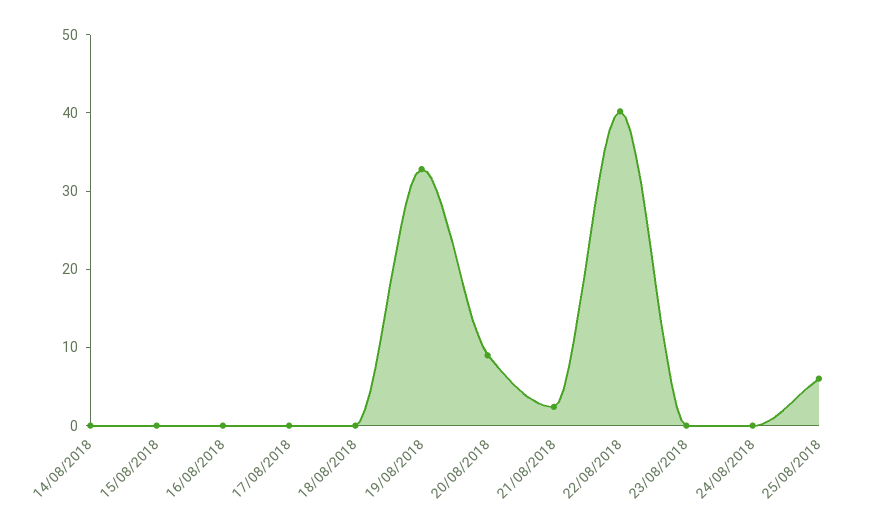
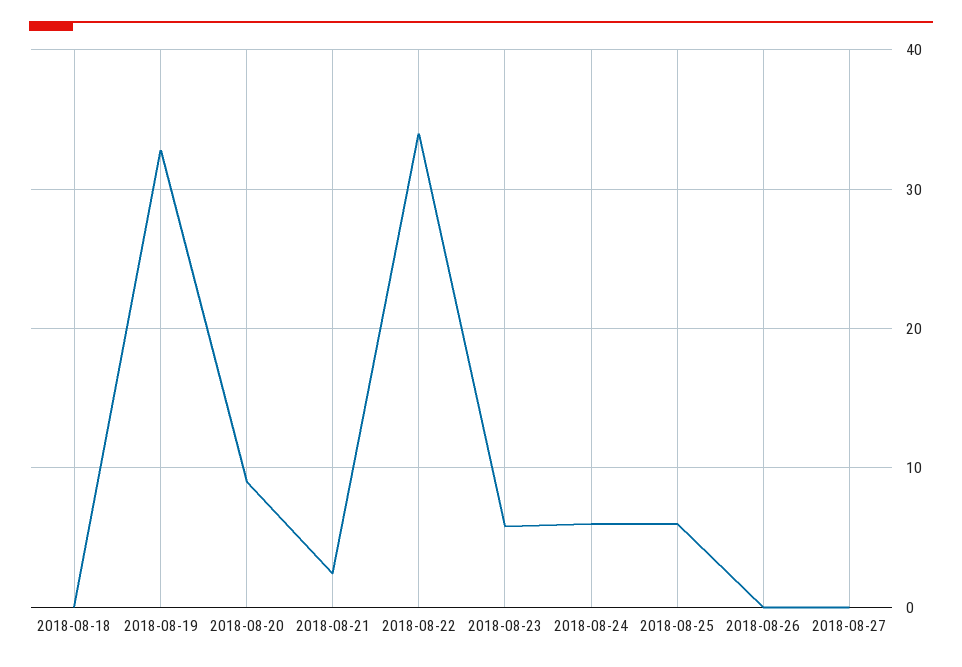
14/08/2018: 0 -> none
15/08/2018: 0 -> none
16/08/2018: 0 -> none
17/08/2018: 0 -> none
22/08/2018: 40 -> 34
23/08/2018: 0 -> 6
24/08/2018: 0 -> 6
2018-08-26: none -> 0
2018-08-27: none -> 0

